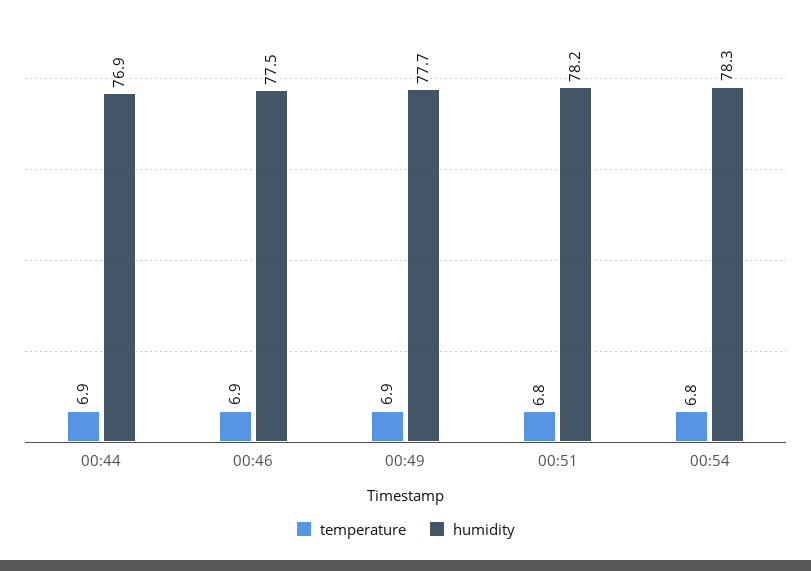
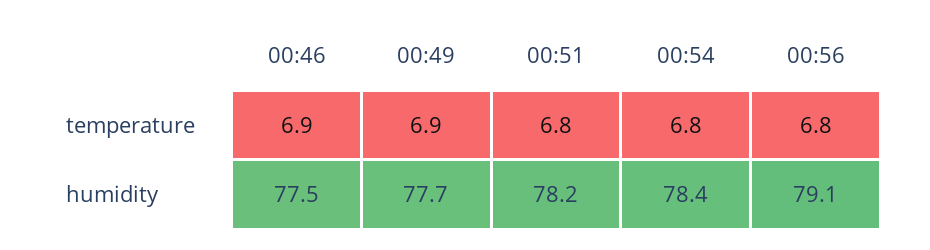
temperature, 00:44: 6.9 -> none
humidity, 00:44: 76.9 -> none
humidity, 00:54: 78.3 -> 78.4
temperature, 00:56: none -> 6.8
humidity, 00:56: none -> 79.1

